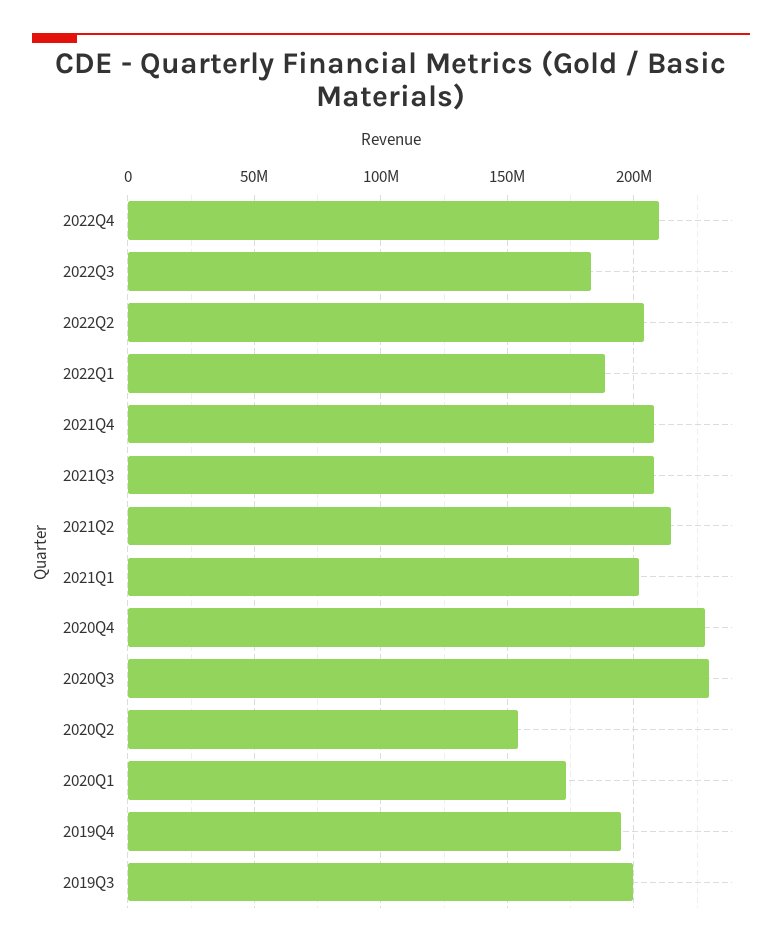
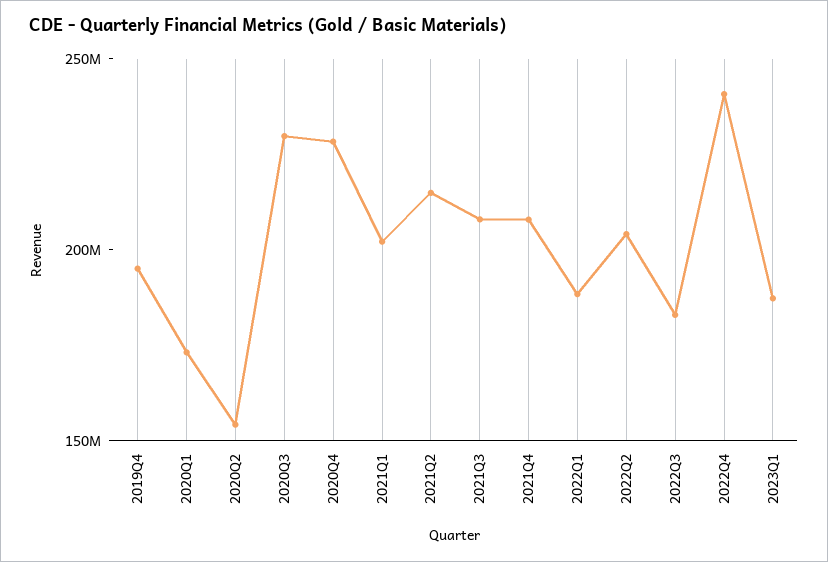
2022Q4: 210000000 -> 240000000
2019Q3: 200000000 -> none
2023Q1: none -> 190000000

